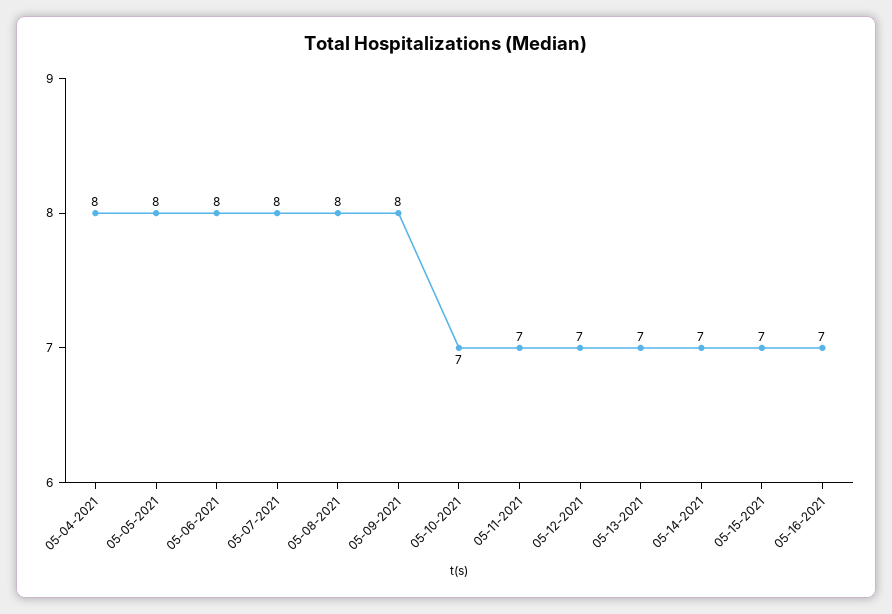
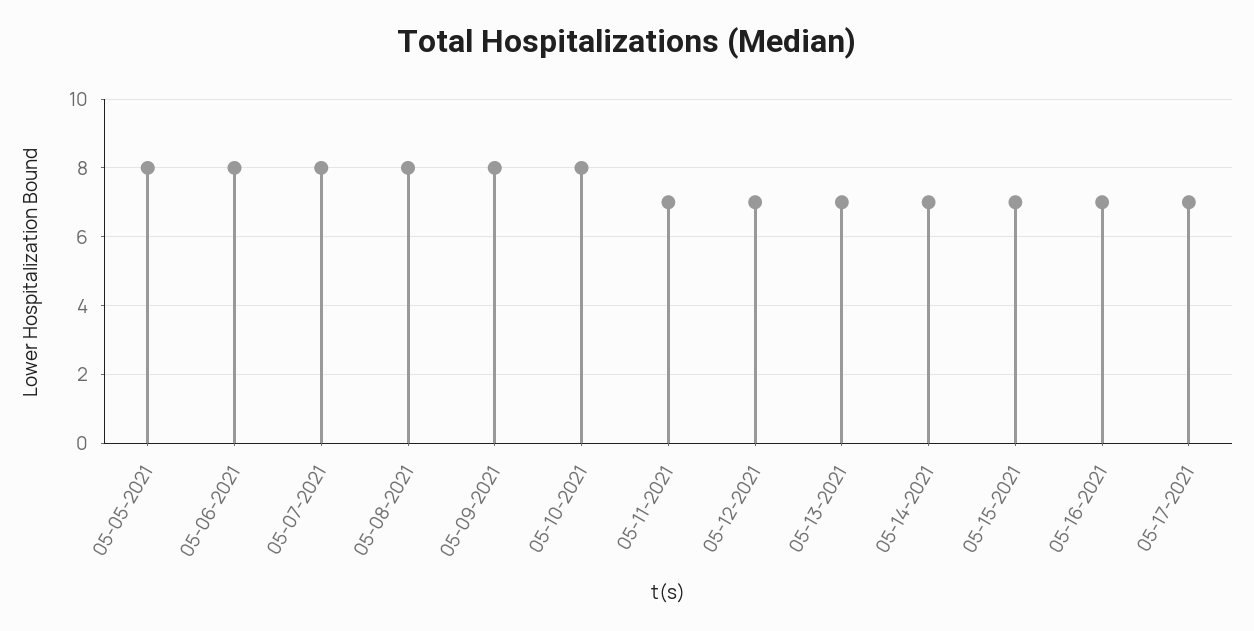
05-04-2021: 8 -> none
05-10-2021: 7 -> 8
05-17-2021: none -> 7

